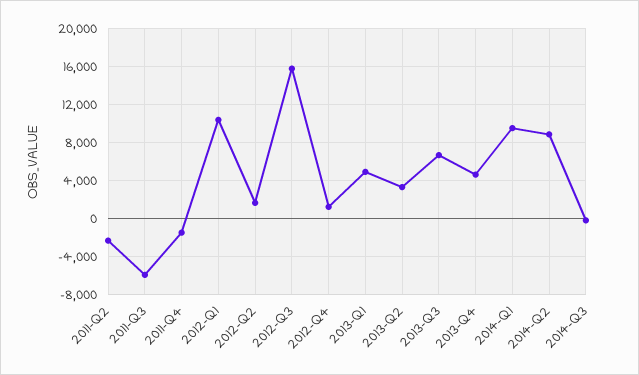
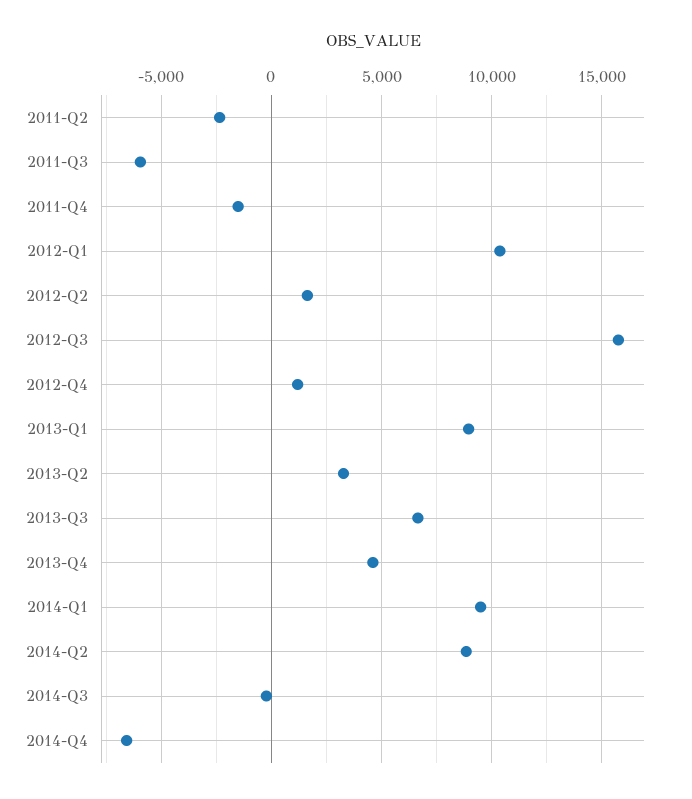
2013-Q1: 5000 -> 9000
2014-Q4: none -> -6500

